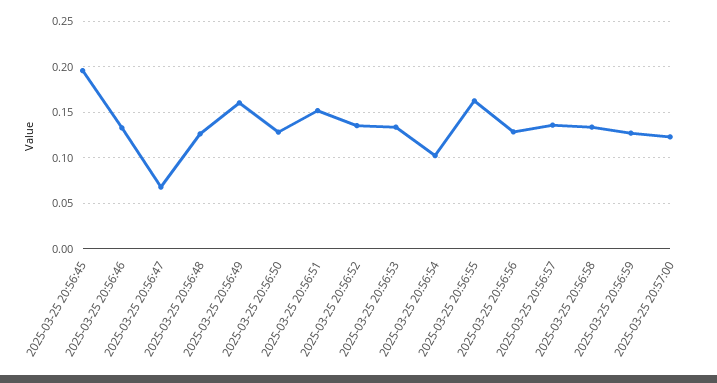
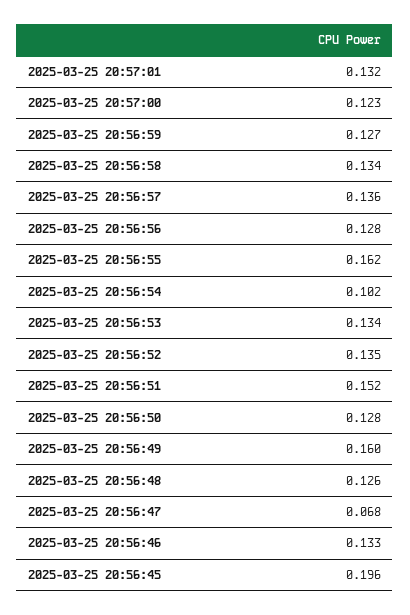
2025-03-25 20:57:01: none -> 0.132

